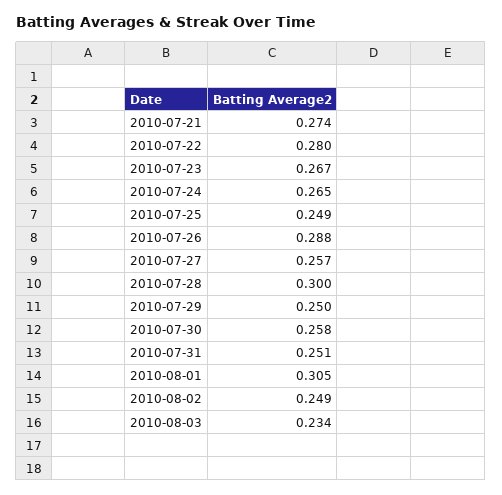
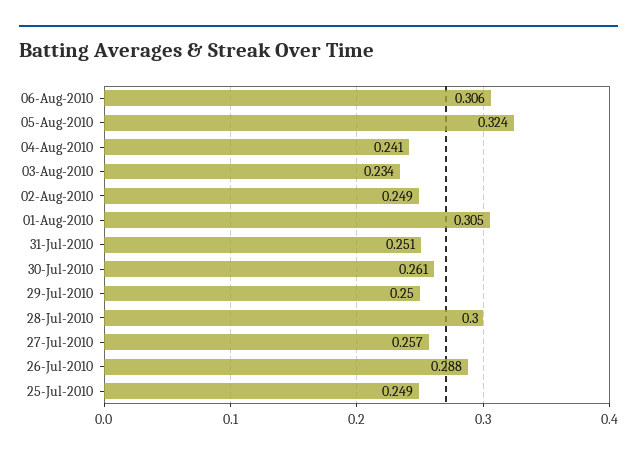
2010-07-21: 0.274 -> none
2010-07-22: 0.28 -> none
2010-07-23: 0.267 -> none
2010-07-24: 0.265 -> none
2010-07-30: 0.258 -> 0.261
06-Aug-2010: none -> 0.306
05-Aug-2010: none -> 0.324
04-Aug-2010: none -> 0.241

